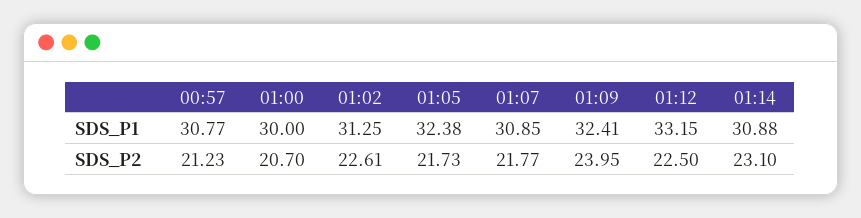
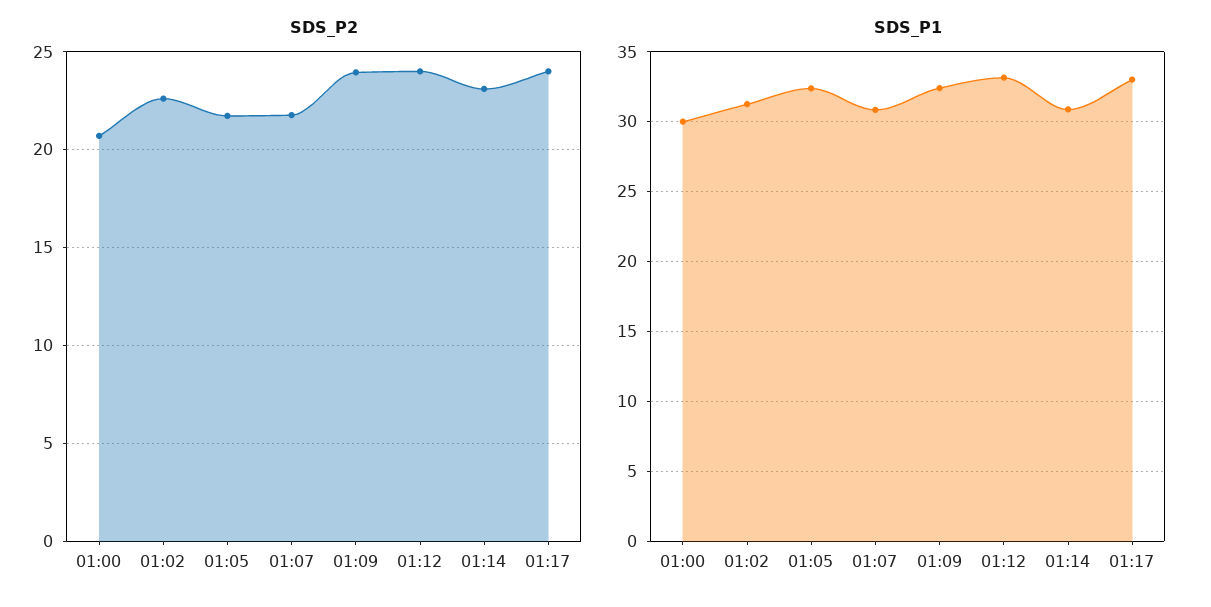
SDS_P1, 00:57: 30.77 -> none
SDS_P2, 00:57: 21.23 -> none
SDS_P2, 01:12: 22.5 -> 24
SDS_P2, 01:17: none -> 24
SDS_P1, 01:17: none -> 33

